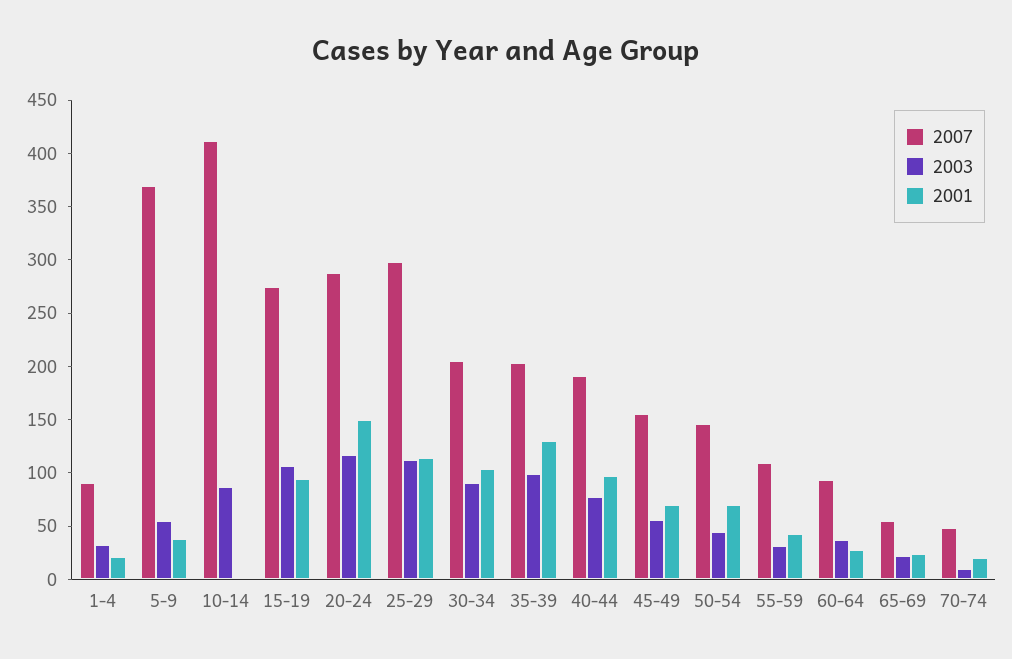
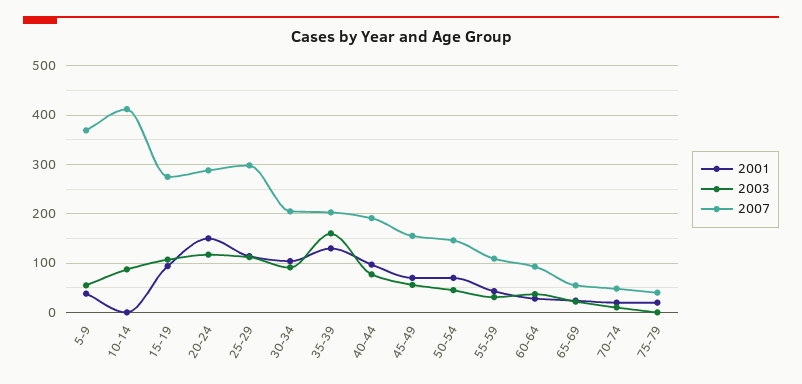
2007, 1-4: 90 -> none
2003, 1-4: 30 -> none
2001, 1-4: 20 -> none
2003, 35-39: 100 -> 160
2001, 75-79: none -> 20
2003, 75-79: none -> 0
2007, 75-79: none -> 40

